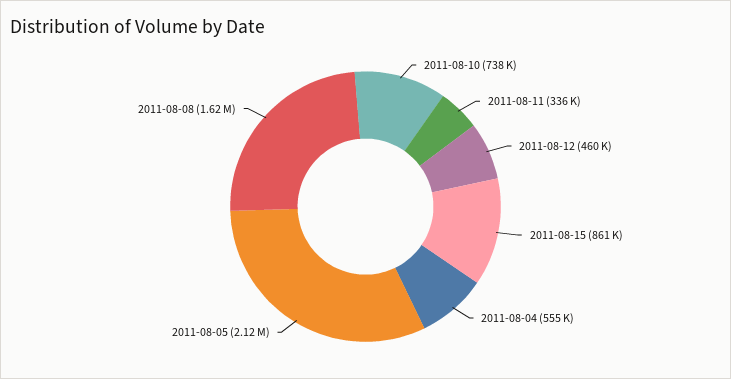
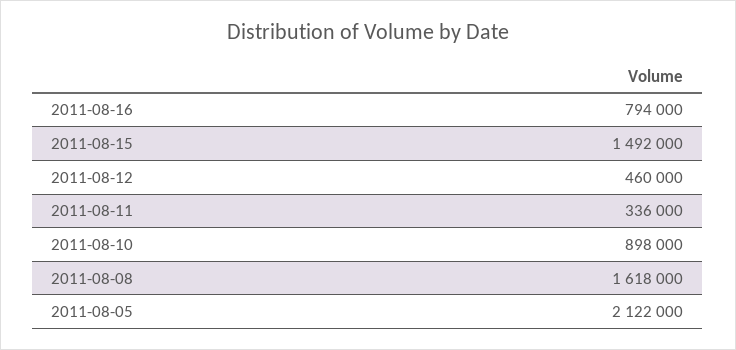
2011-08-10: 738000 -> 898000
2011-08-15: 861000 -> 1492000
2011-08-04: 555000 -> none
2011-08-16: none -> 794000

